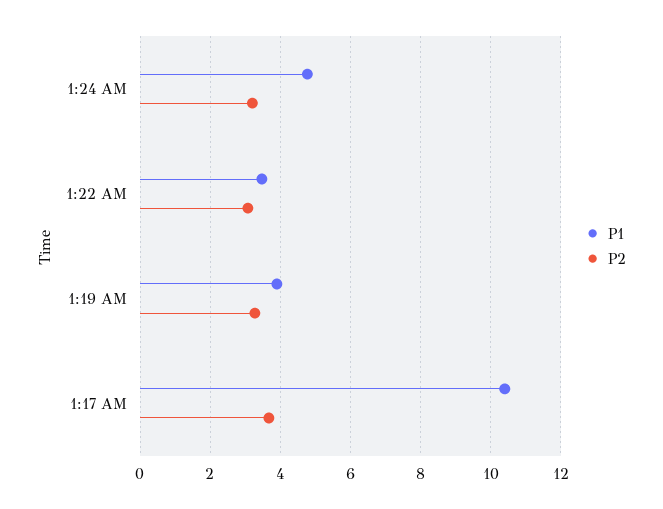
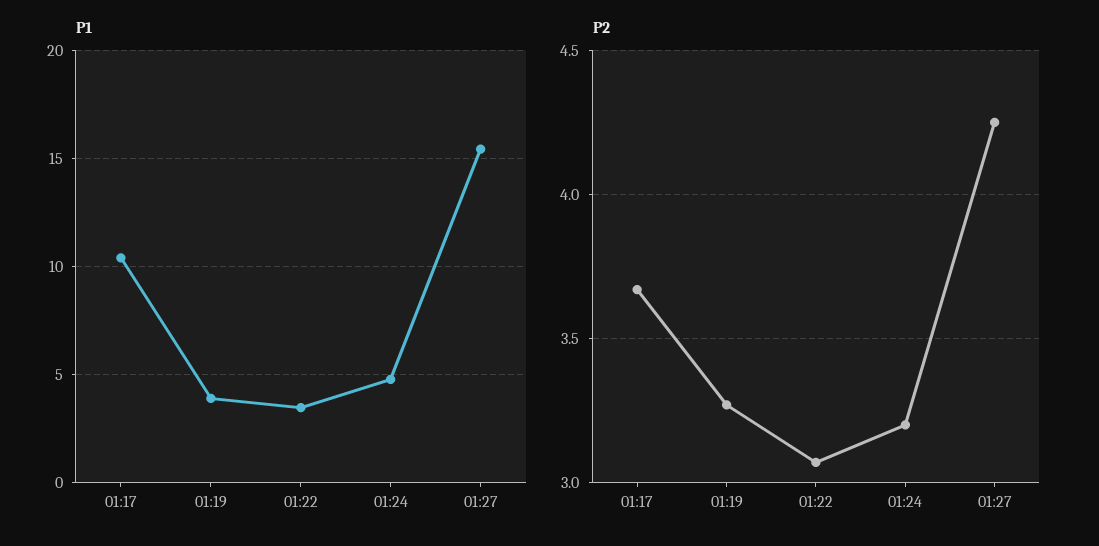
P1, 01:27: none -> 15.5
P2, 01:27: none -> 4.25

